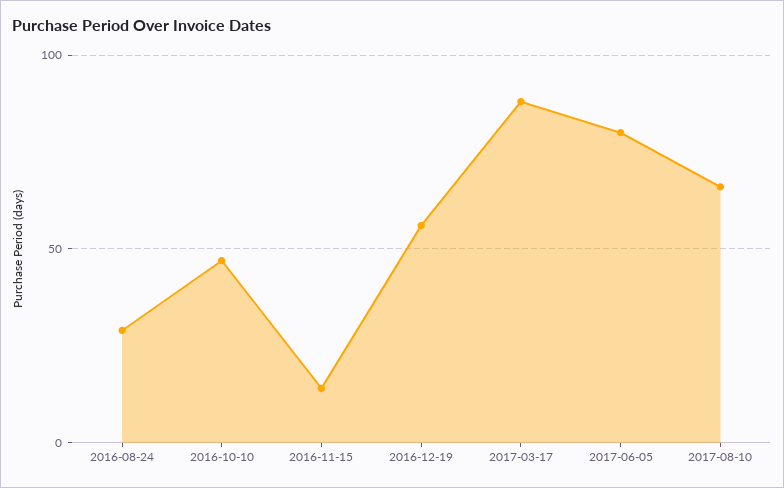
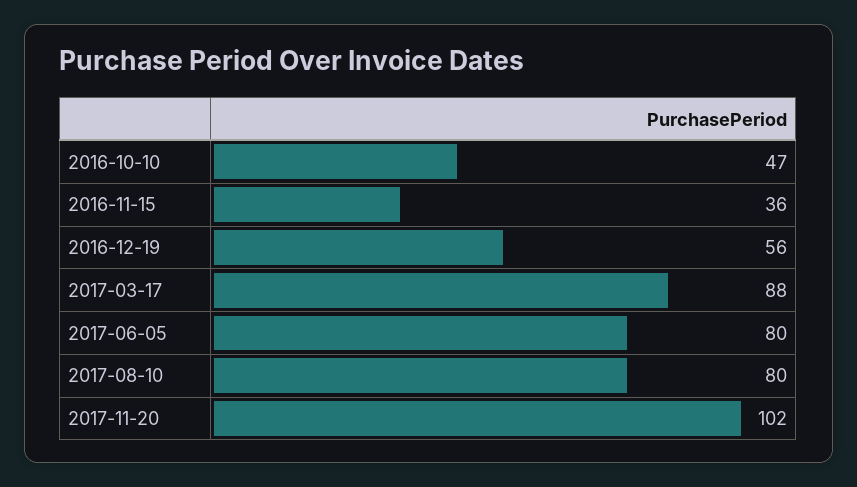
2016-08-24: 30 -> none
2016-11-15: 15 -> 36
2017-08-10: 65 -> 80
2017-11-20: none -> 102

